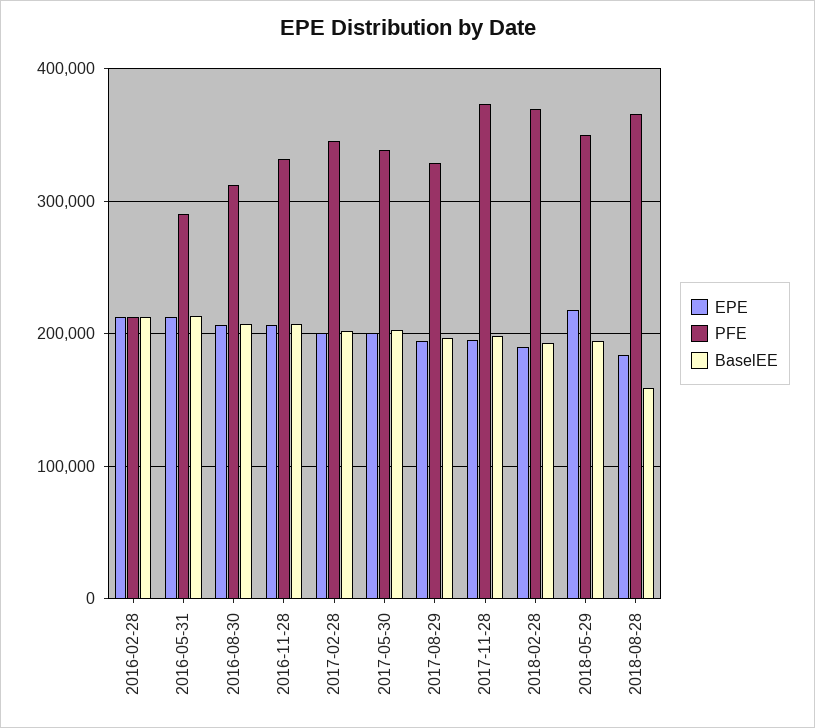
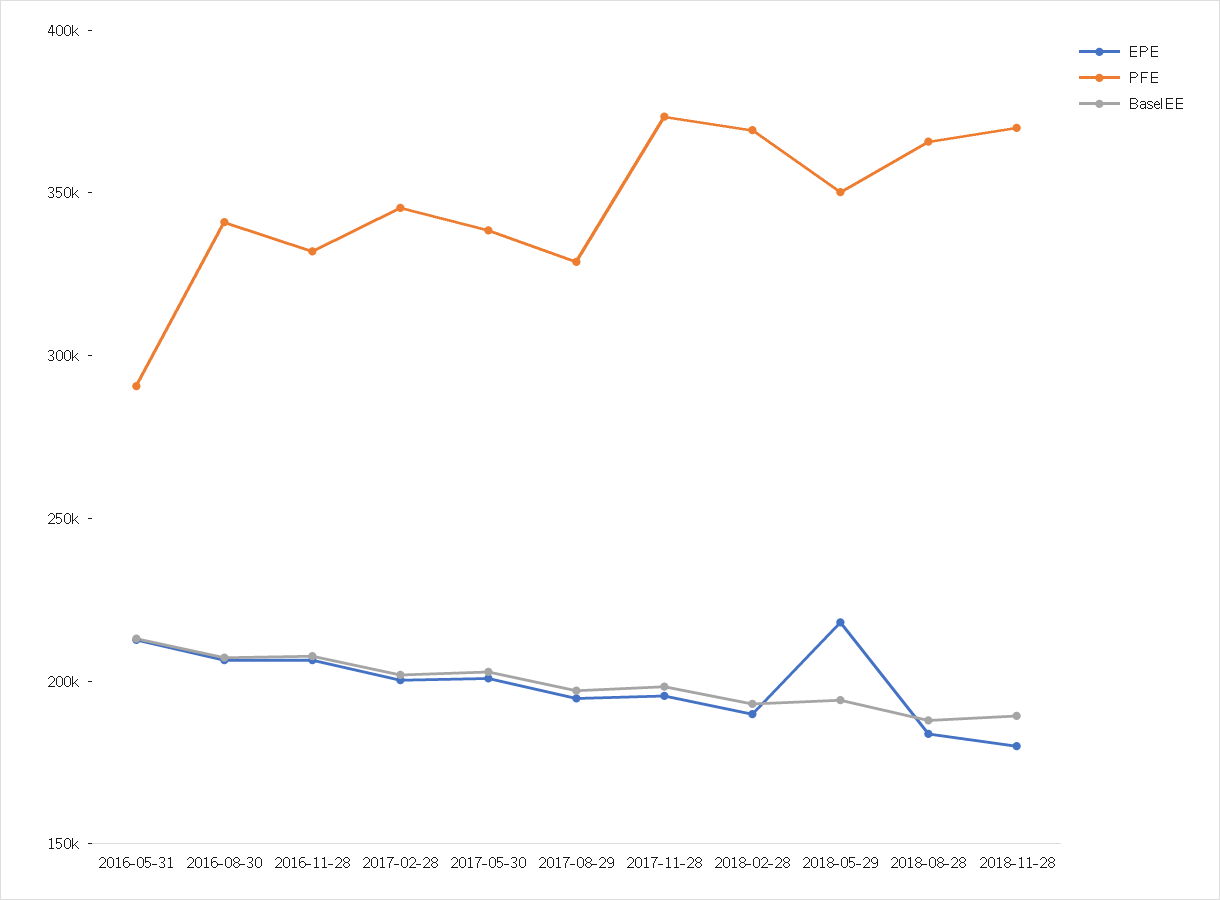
EPE, 2016-02-28: 210000 -> none
PFE, 2016-02-28: 210000 -> none
BaselEE, 2016-02-28: 210000 -> none
PFE, 2016-08-30: 310000 -> 340000
BaselEE, 2018-08-28: 160000 -> 190000
EPE, 2018-11-28: none -> 180000
PFE, 2018-11-28: none -> 370000
BaselEE, 2018-11-28: none -> 190000

